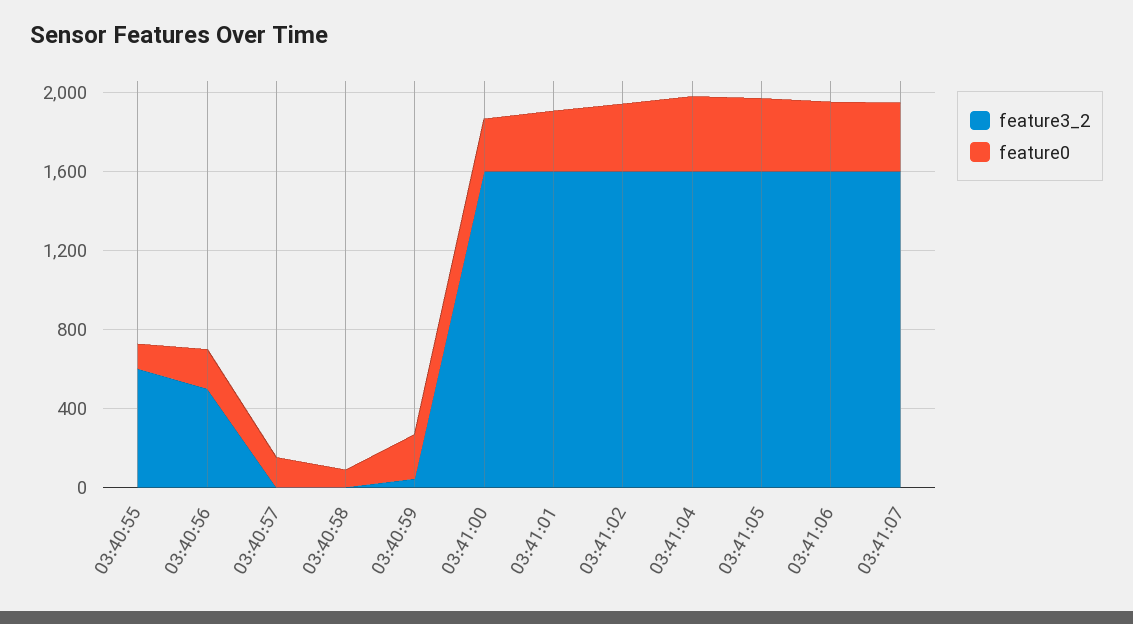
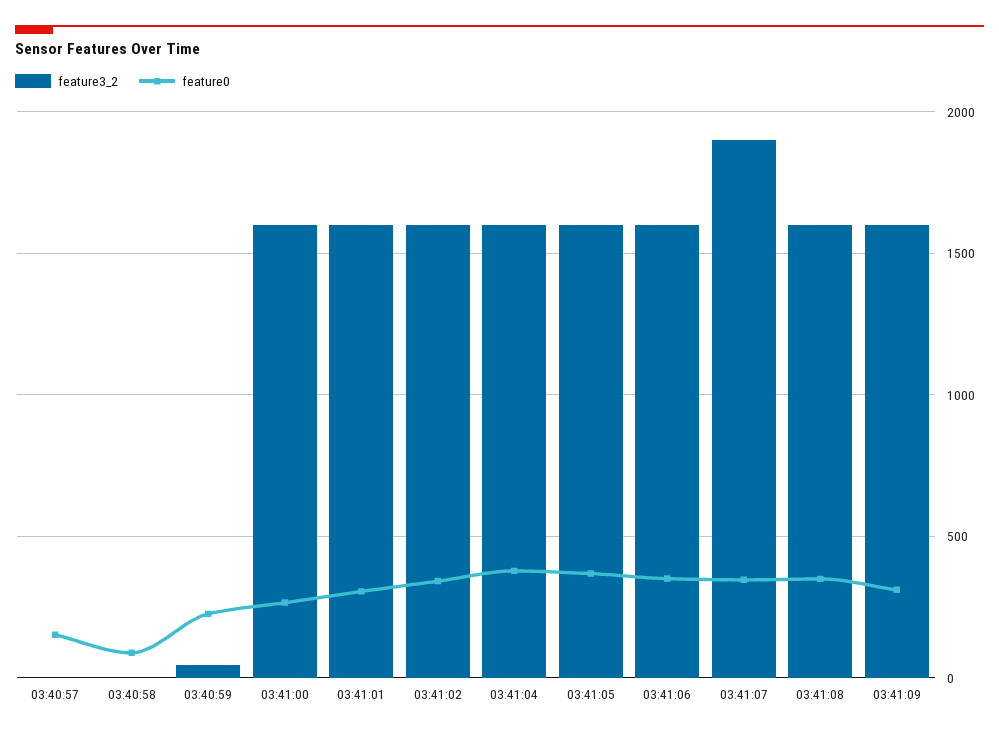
feature3_2, 03:40:55: 600 -> none
feature0, 03:40:55: 100 -> none
feature3_2, 03:40:56: 500 -> none
feature0, 03:40:56: 200 -> none
feature3_2, 03:41:07: 1600 -> 1900
feature3_2, 03:41:08: none -> 1600
feature0, 03:41:08: none -> 350
feature3_2, 03:41:09: none -> 1600
feature0, 03:41:09: none -> 300

